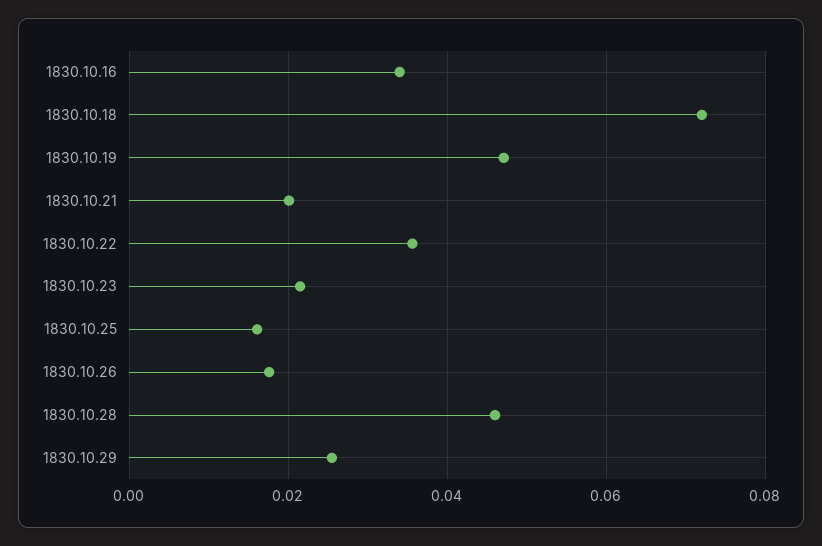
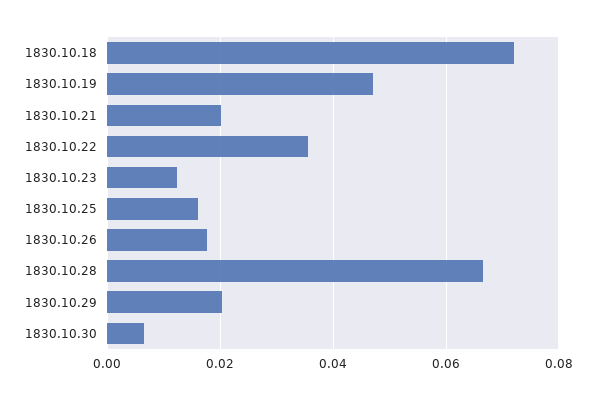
1830.10.16: 0.034 -> none
1830.10.23: 0.022 -> 0.012
1830.10.28: 0.046 -> 0.066
1830.10.29: 0.026 -> 0.02
1830.10.30: none -> 0.006

